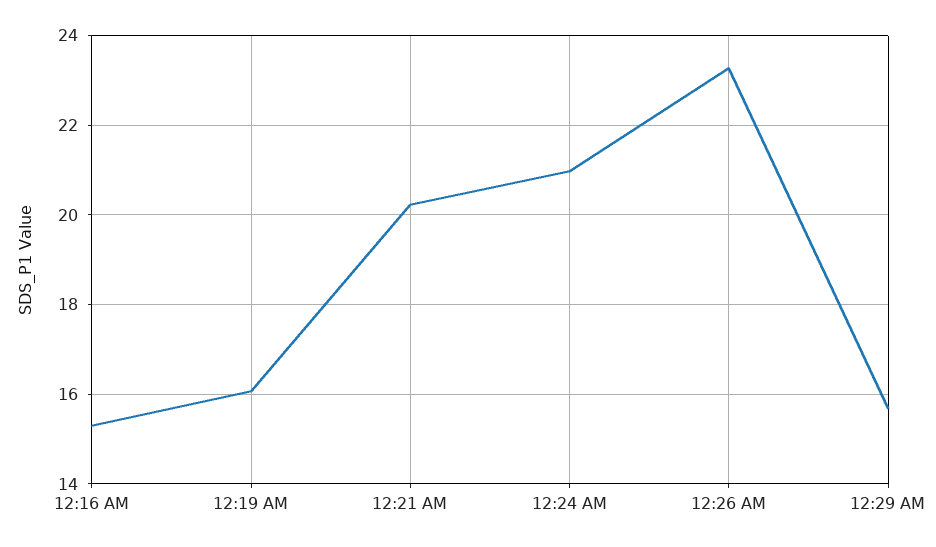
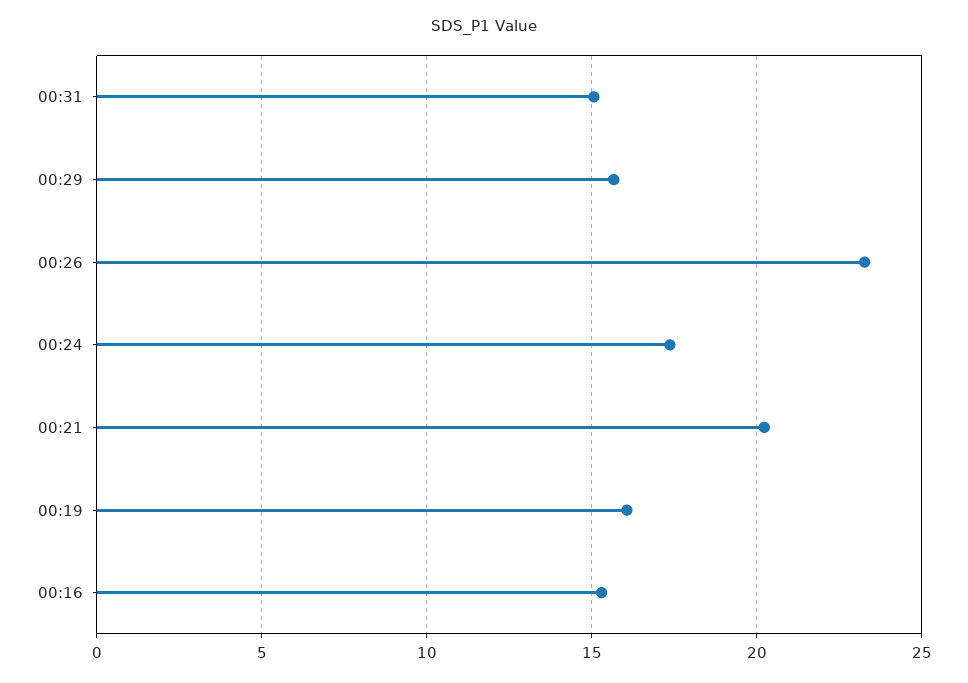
12:24 AM: 21 -> 17.5
00:31: none -> 15

